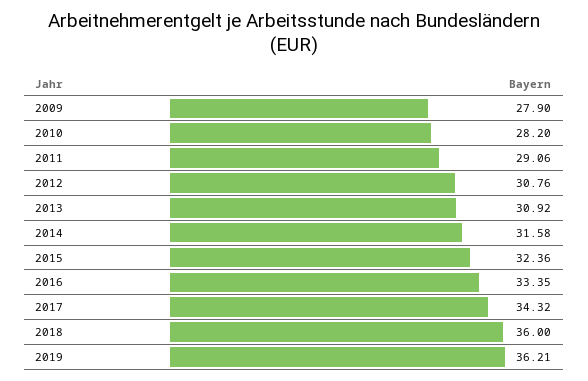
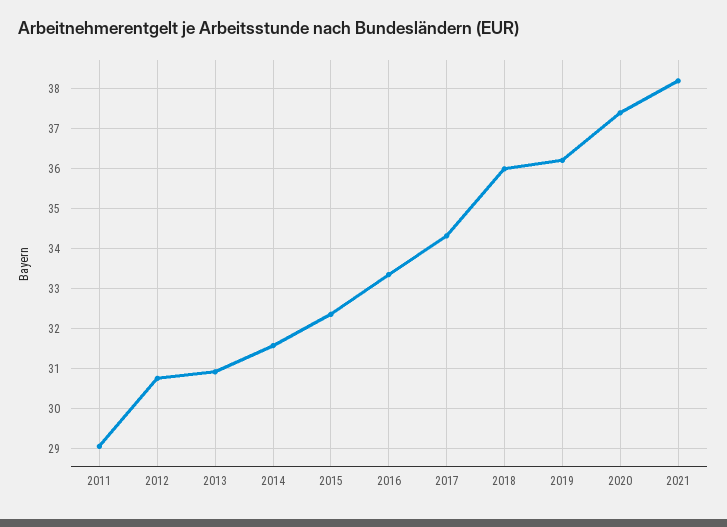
2009: 27.9 -> none
2010: 28.2 -> none
2020: none -> 37.4
2021: none -> 38.2

